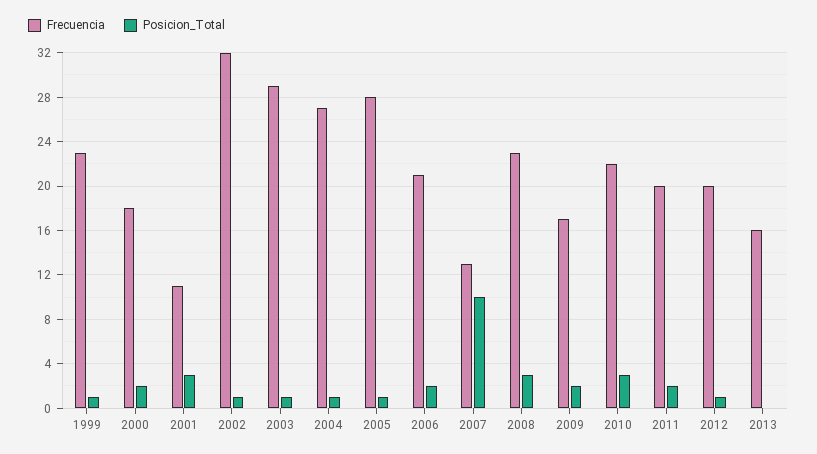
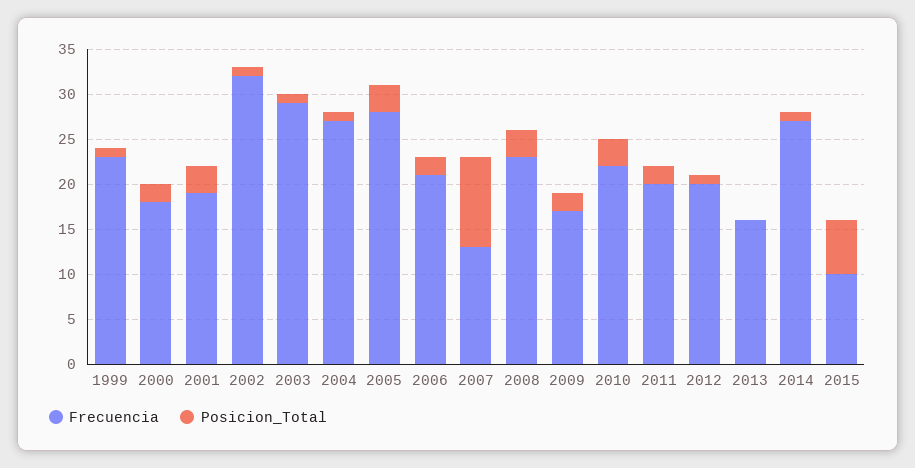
Frecuencia, 2001: 11 -> 19
Posicion_Total, 2005: 1 -> 3
Frecuencia, 2014: none -> 27
Posicion_Total, 2014: none -> 1
Frecuencia, 2015: none -> 10
Posicion_Total, 2015: none -> 6

